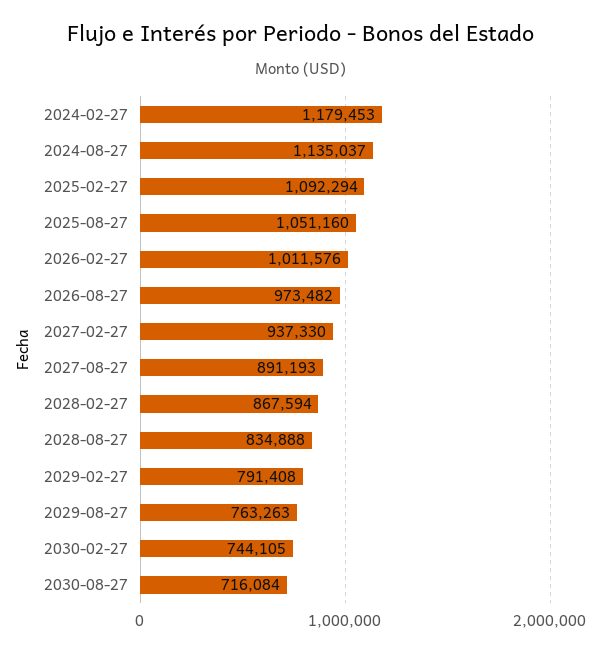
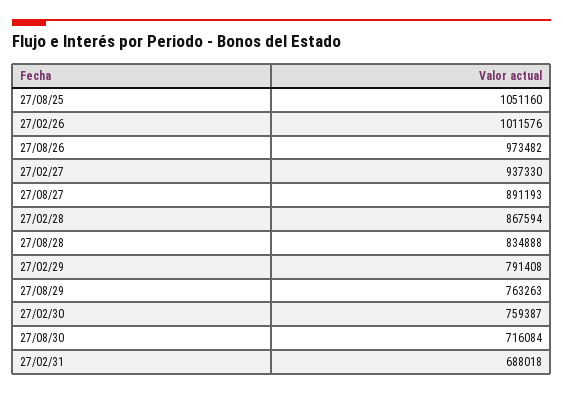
2024-02-27: 1179453 -> none
2024-08-27: 1135037 -> none
2025-02-27: 1092294 -> none
2030-02-27: 744105 -> 759387
27/02/31: none -> 688018

